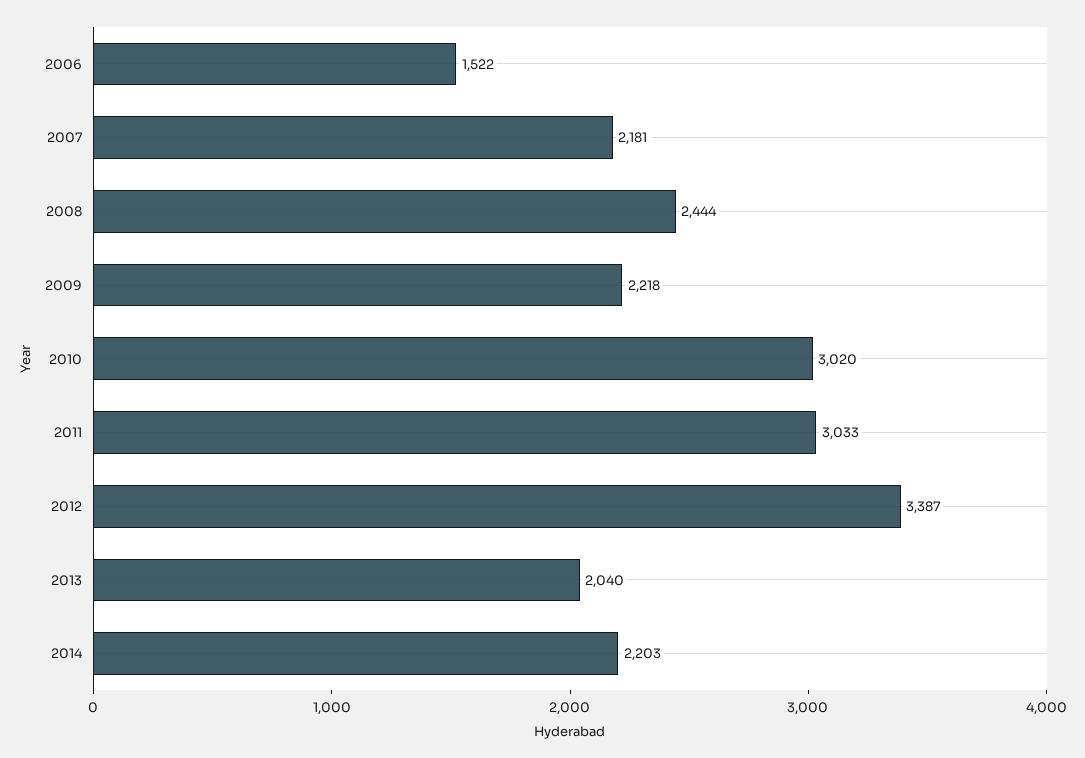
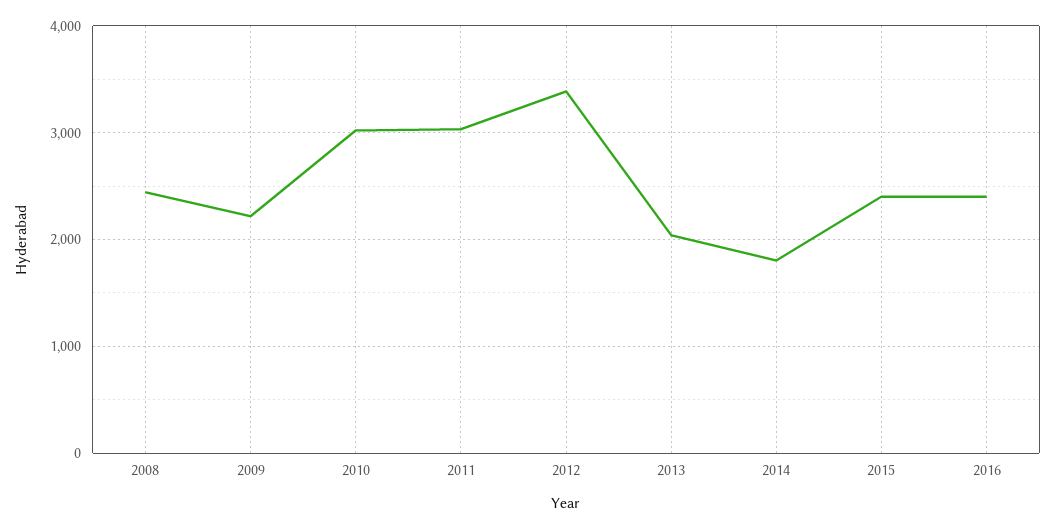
2006: 1522 -> none
2007: 2181 -> none
2014: 2203 -> 1800
2015: none -> 2400
2016: none -> 2400

